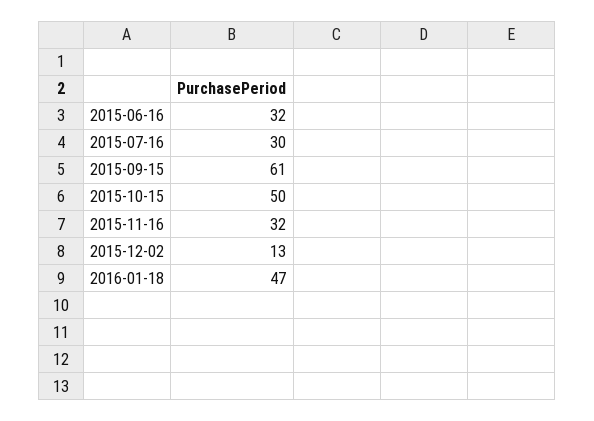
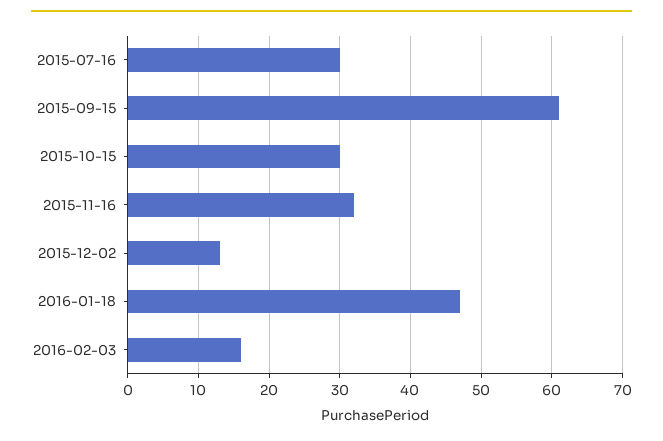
2015-06-16: 32 -> none
2015-10-15: 50 -> 30
2016-02-03: none -> 16

